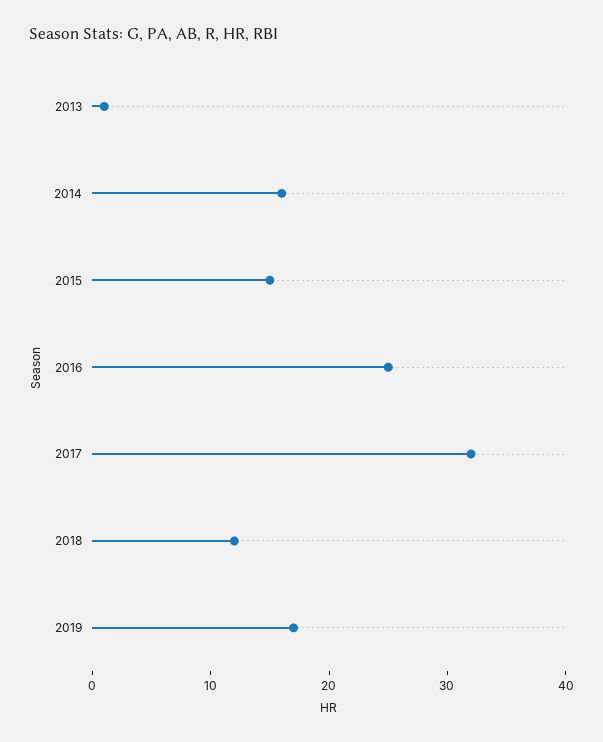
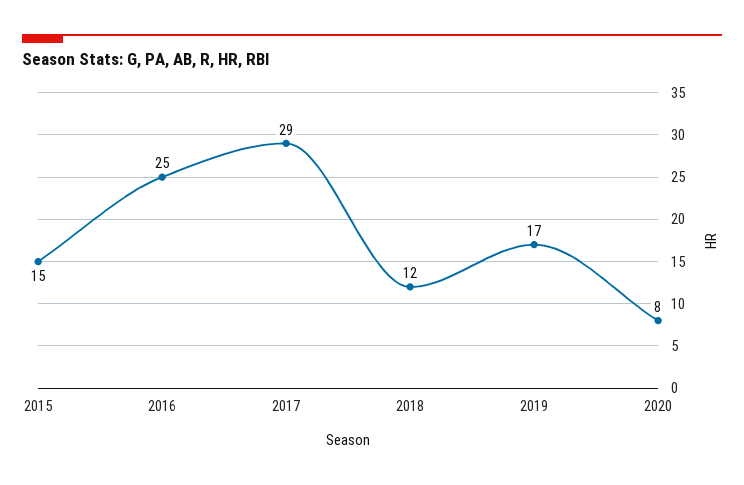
2013: 1 -> none
2014: 16 -> none
2017: 32 -> 29
2020: none -> 8

